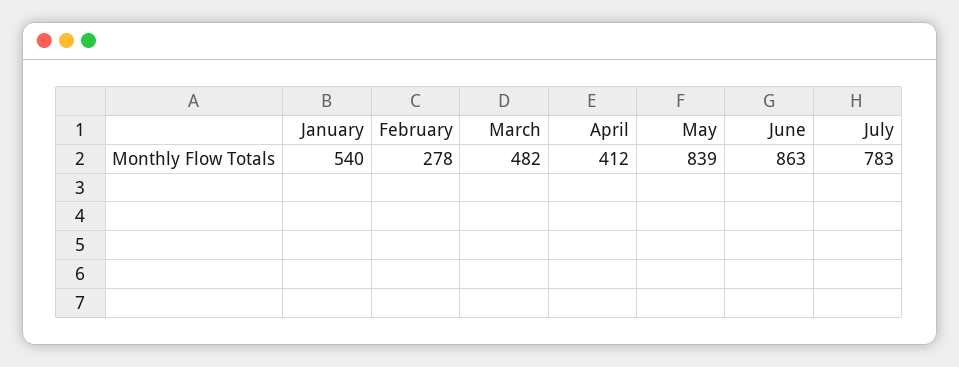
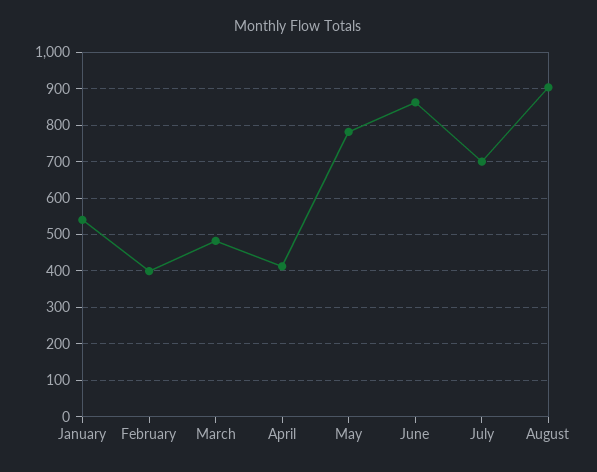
February: 278 -> 400
May: 839 -> 780
July: 783 -> 700
August: none -> 900

